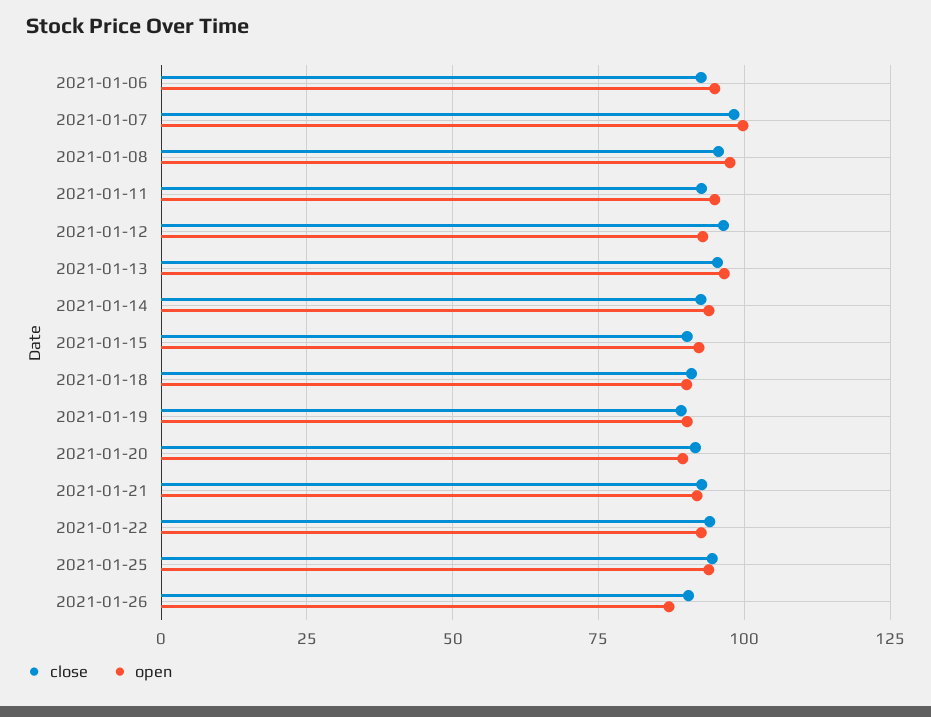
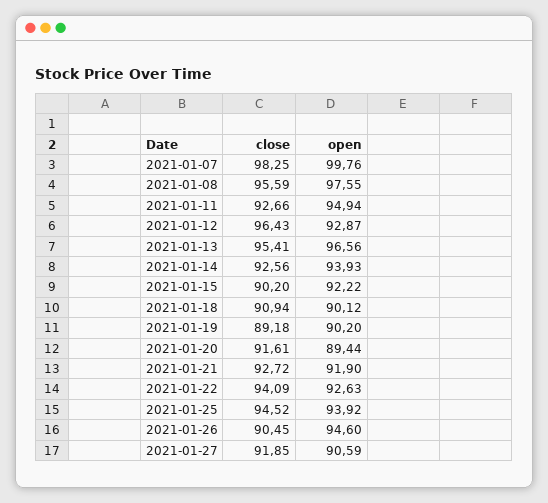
close, 2021-01-06: 92.5 -> none
open, 2021-01-06: 95 -> none
open, 2021-01-26: 87.5 -> 94.6
close, 2021-01-27: none -> 91.85
open, 2021-01-27: none -> 90.59

